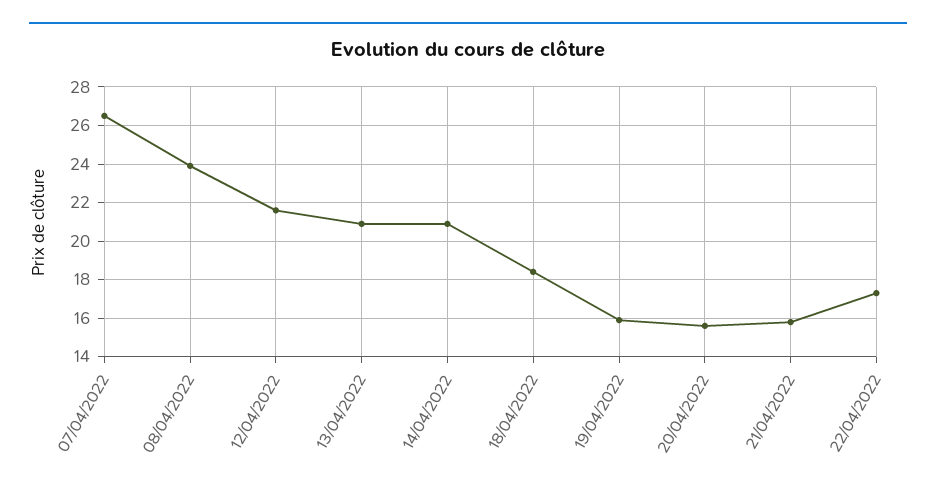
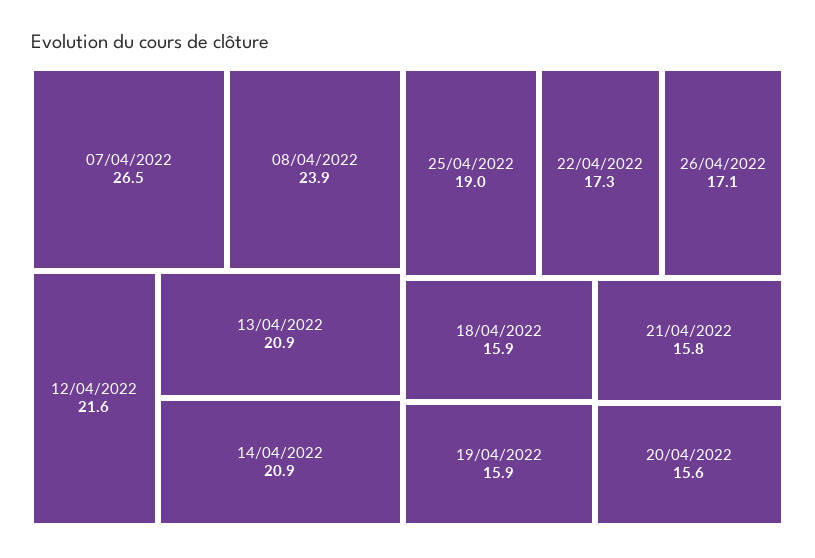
18/04/2022: 18.5 -> 15.9
25/04/2022: none -> 19
26/04/2022: none -> 17.1

